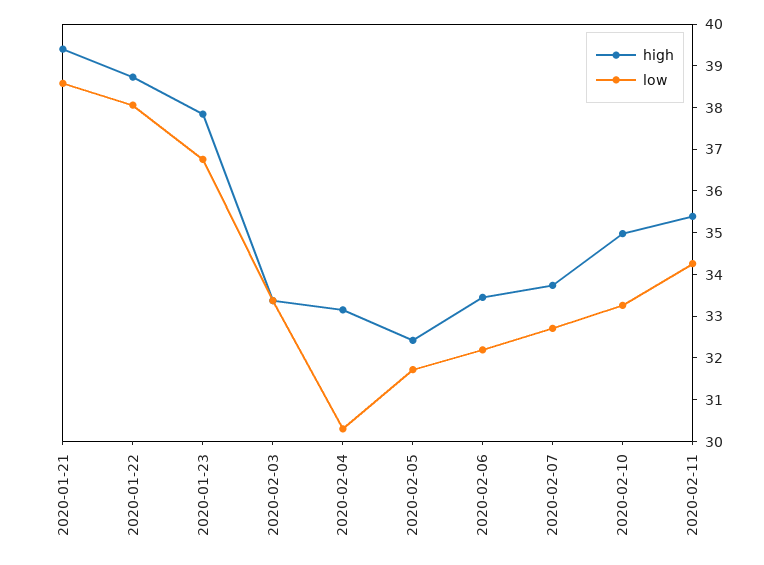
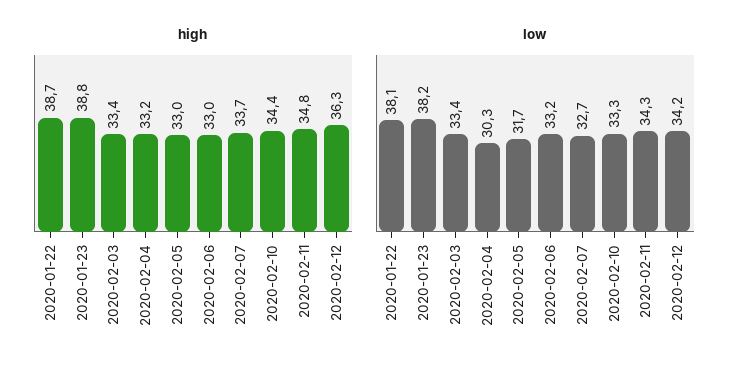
high, 2020-01-21: 39.4 -> none
low, 2020-01-21: 38.6 -> none
high, 2020-01-23: 37.8 -> 38.8
low, 2020-01-23: 36.8 -> 38.2
high, 2020-02-05: 32.4 -> 33
high, 2020-02-06: 33.4 -> 33
low, 2020-02-06: 32.2 -> 33.2
high, 2020-02-10: 35 -> 34.4
high, 2020-02-11: 35.4 -> 34.8
high, 2020-02-12: none -> 36.3
low, 2020-02-12: none -> 34.2

